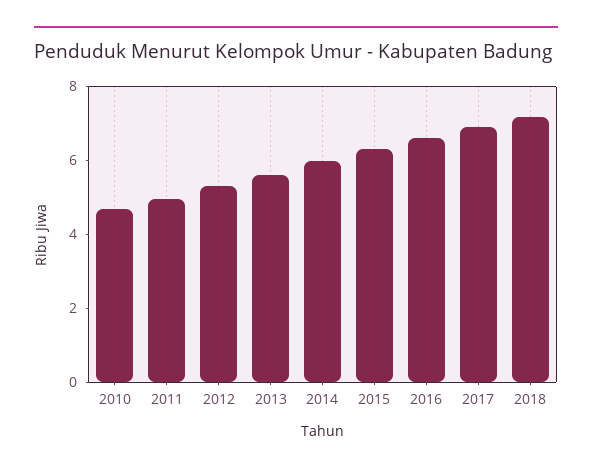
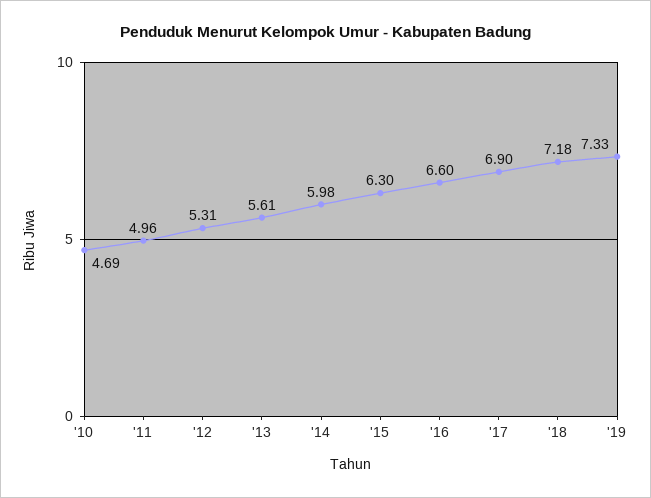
'19: none -> 7.33

